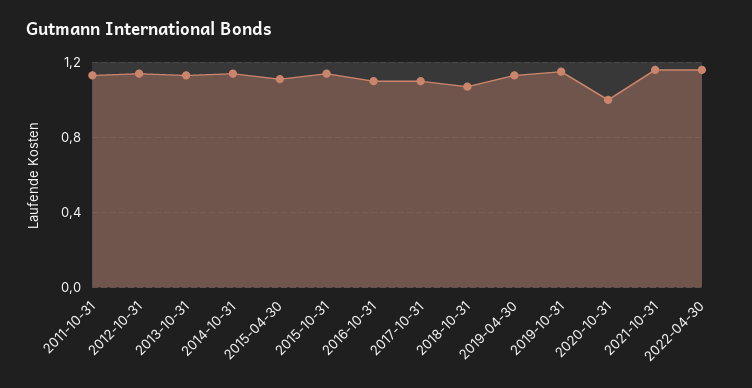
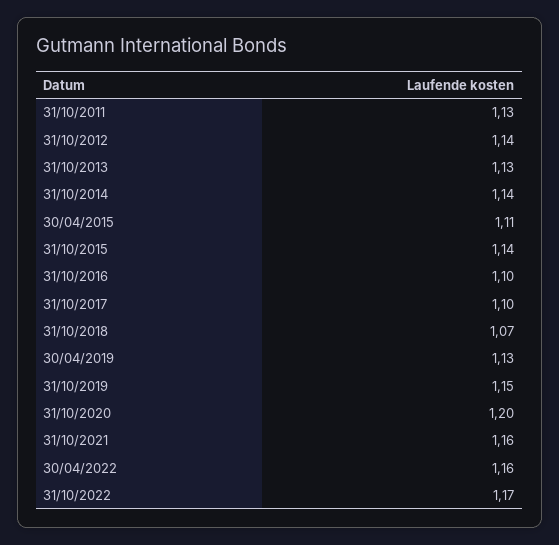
2020-10-31: 1 -> 1.2
31/10/2022: none -> 1.17

